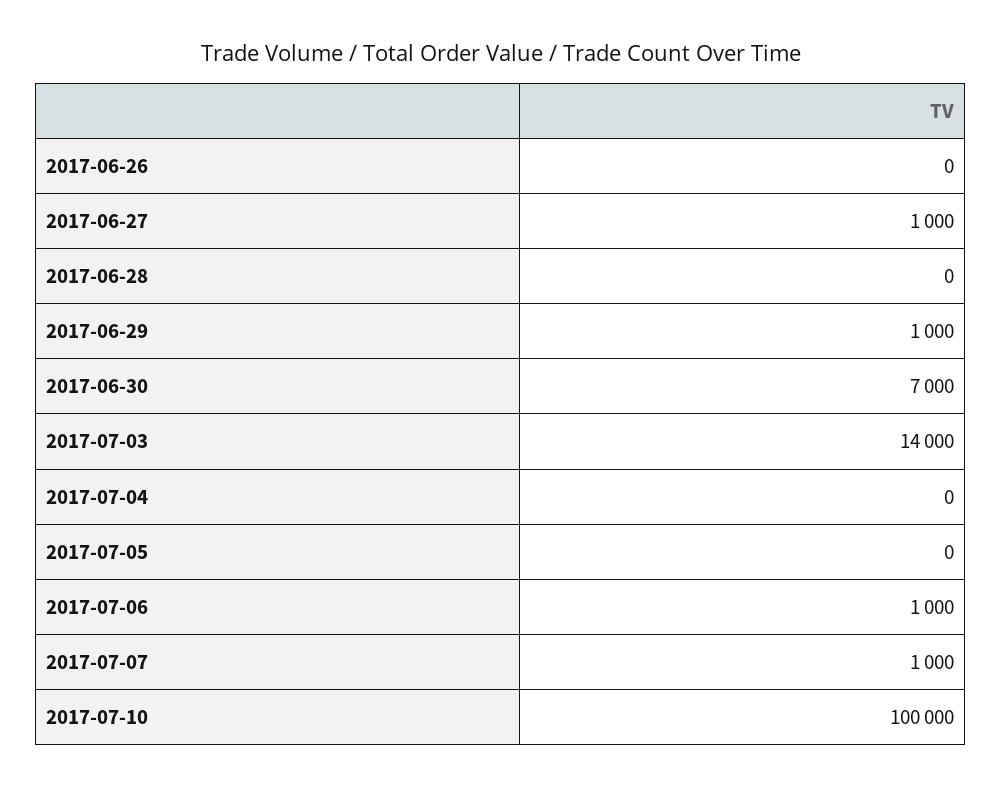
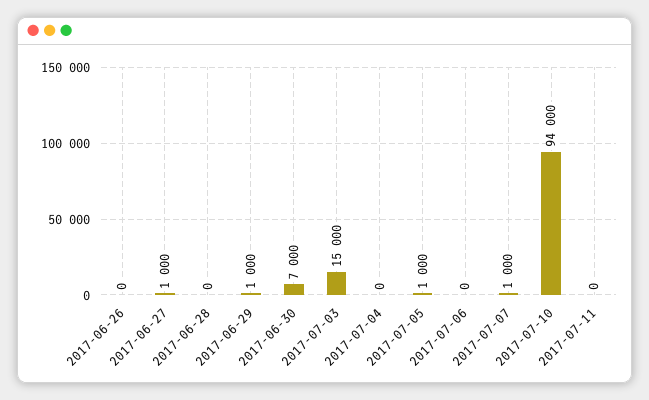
2017-07-03: 14000 -> 15000
2017-07-05: 0 -> 1000
2017-07-06: 1000 -> 0
2017-07-10: 100000 -> 94000
2017-07-11: none -> 0

